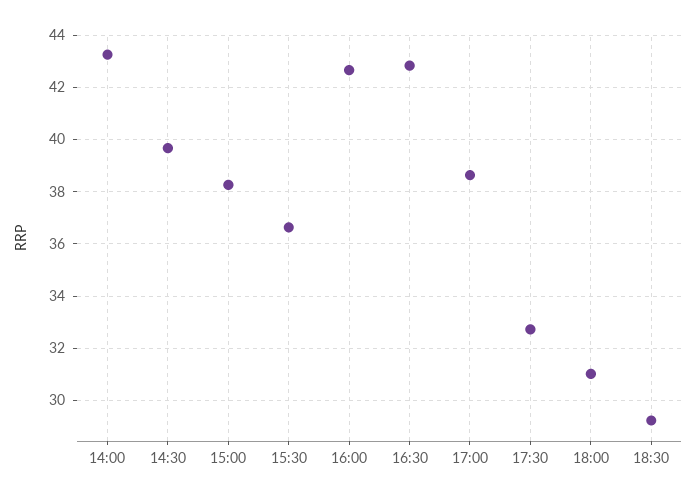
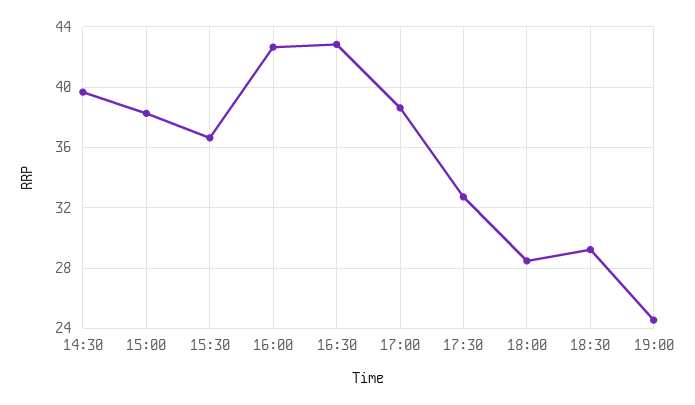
14:00: 43.25 -> none
18:00: 31 -> 28.5
19:00: none -> 24.5

